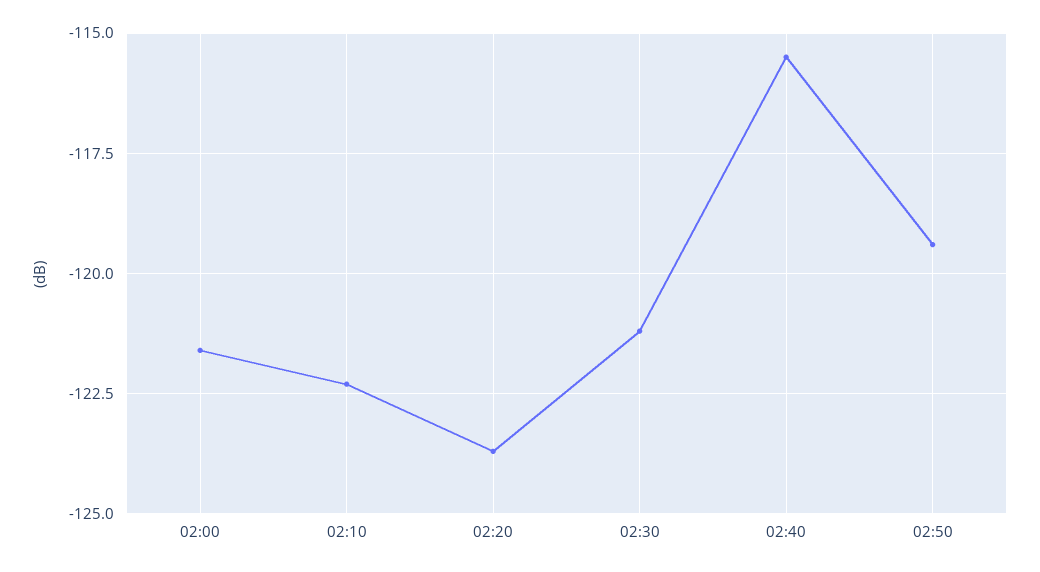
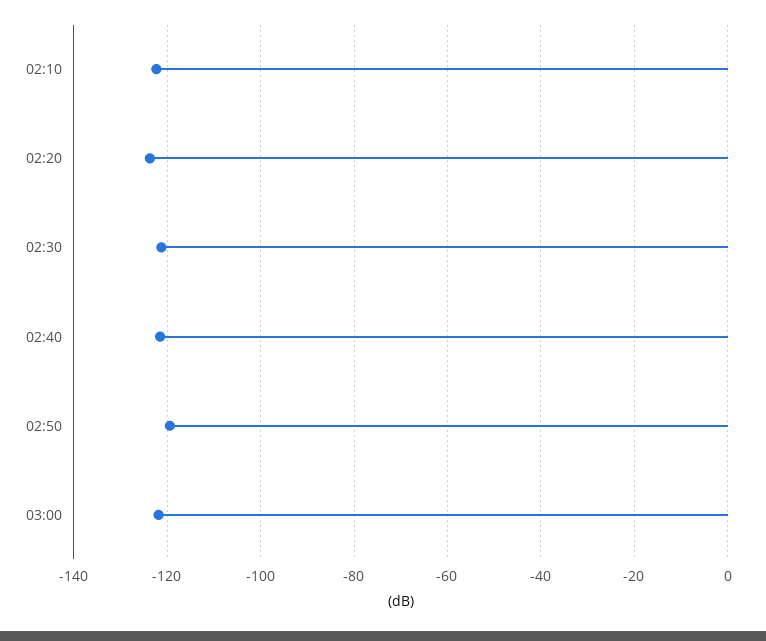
02:00: -121.5 -> none
02:40: -115.5 -> -122
03:00: none -> -122

